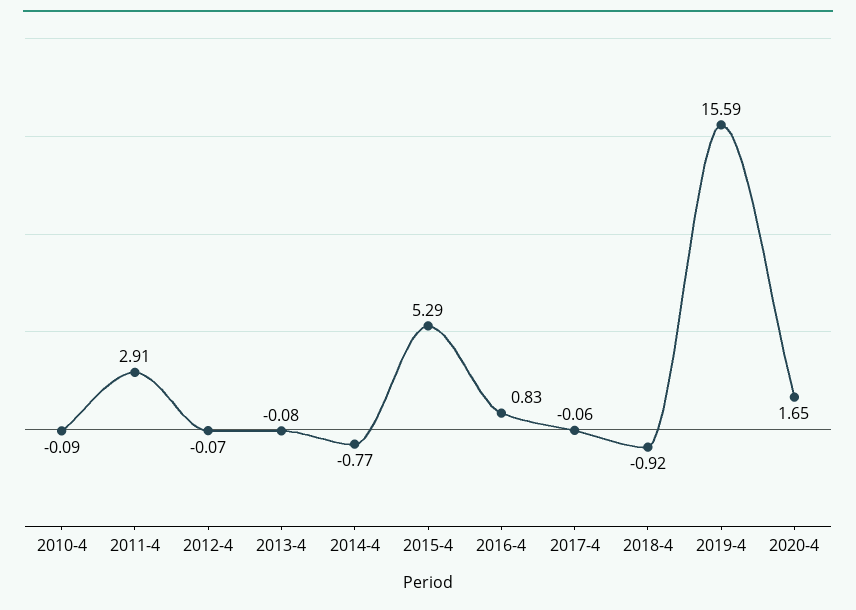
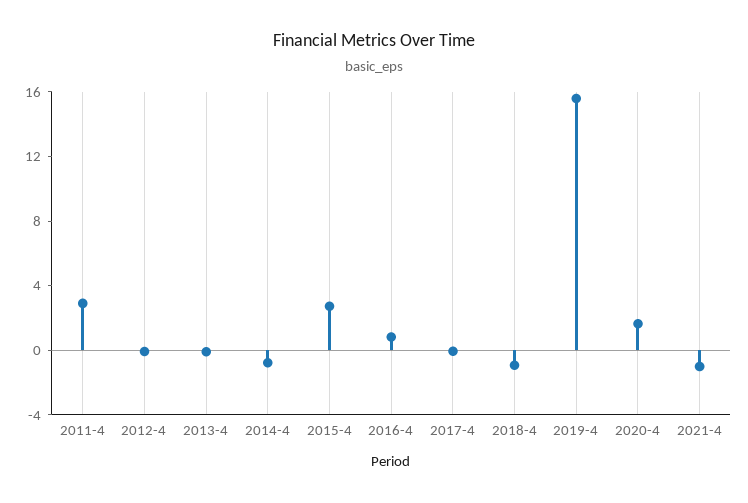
2010-4: -0.09 -> none
2015-4: 5.29 -> 3
2021-4: none -> -1

